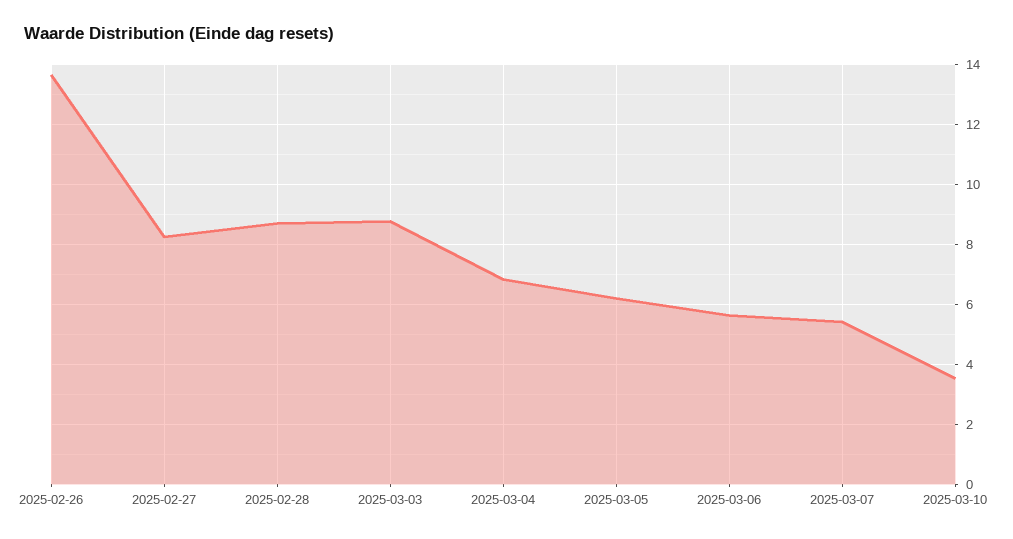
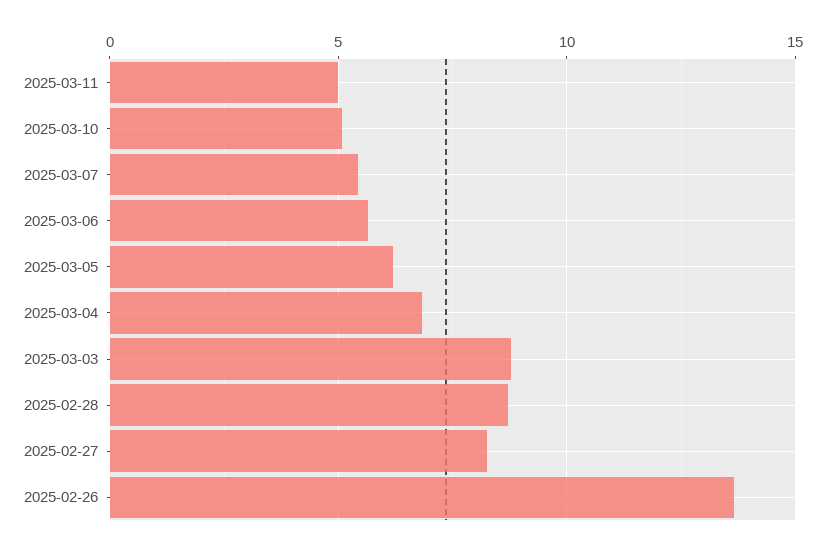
2025-03-10: 3.5 -> 5
2025-03-11: none -> 5

